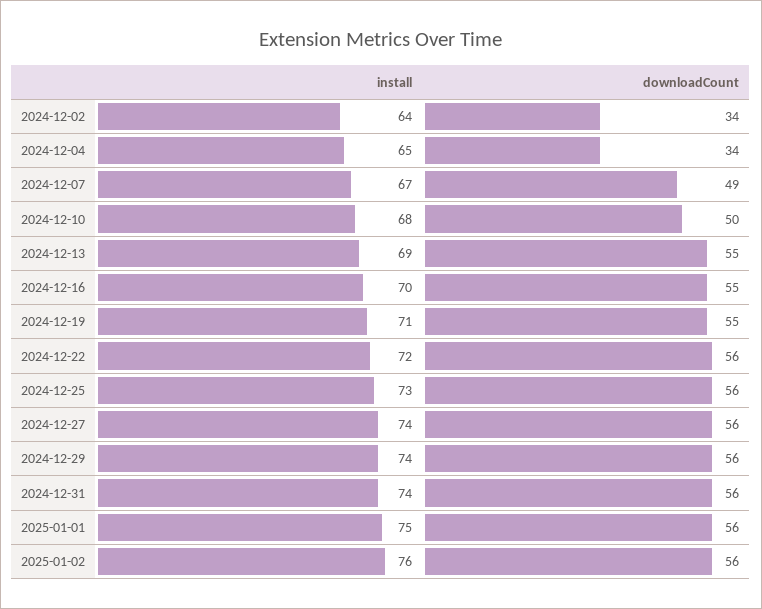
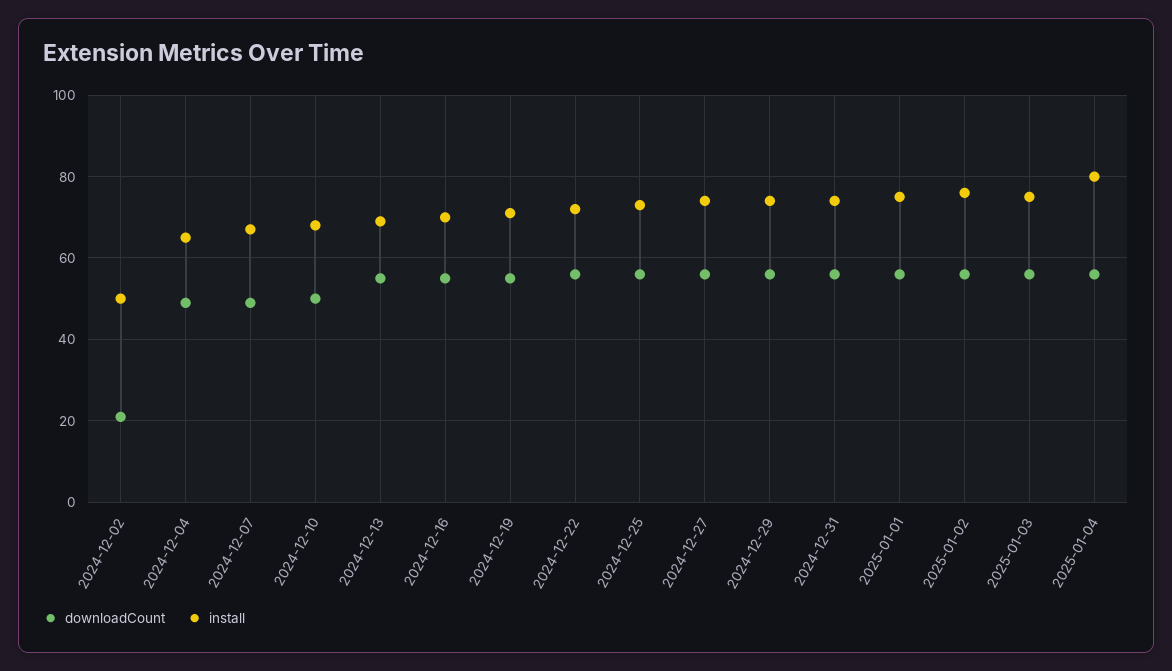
install, 2024-12-02: 64 -> 50
downloadCount, 2024-12-02: 34 -> 20
downloadCount, 2024-12-04: 34 -> 50
downloadCount, 2025-01-03: none -> 55
install, 2025-01-03: none -> 75
downloadCount, 2025-01-04: none -> 55
install, 2025-01-04: none -> 80

